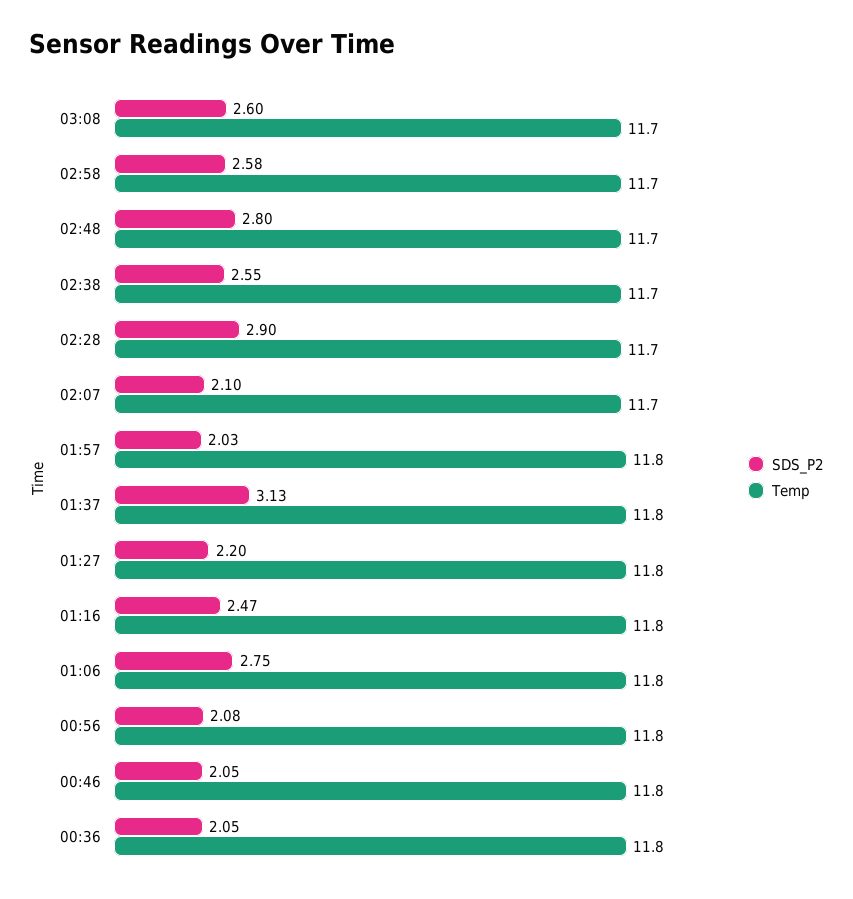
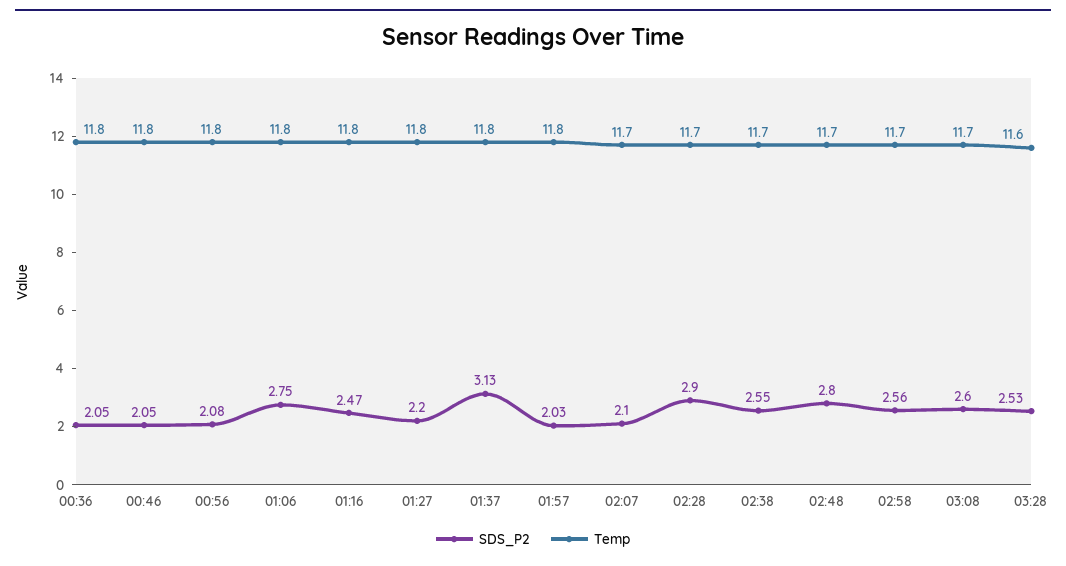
SDS_P2, 02:58: 2.58 -> 2.56
SDS_P2, 03:28: none -> 2.53
Temp, 03:28: none -> 11.6

